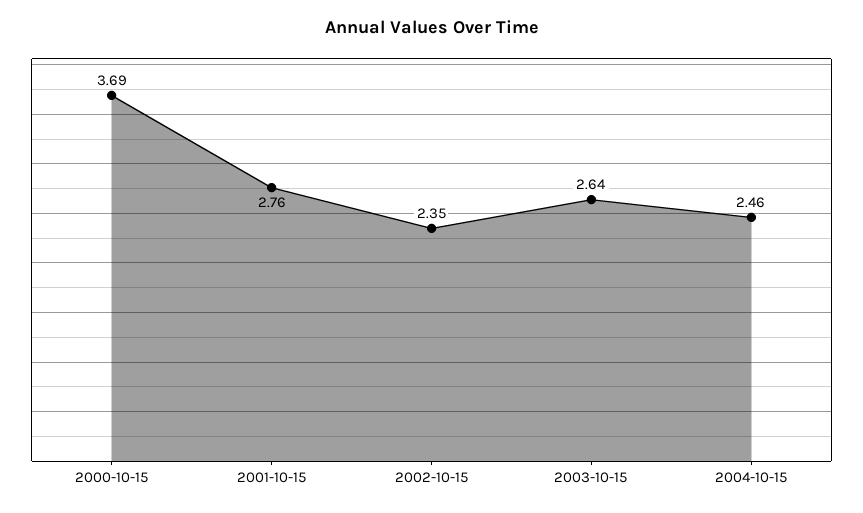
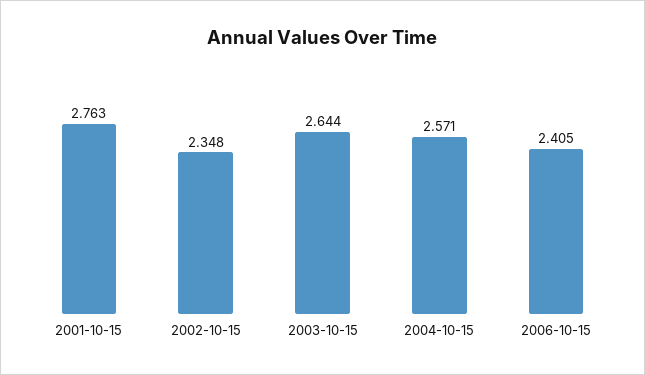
2000-10-15: 3.69 -> none
2004-10-15: 2.46 -> 2.571
2006-10-15: none -> 2.405

